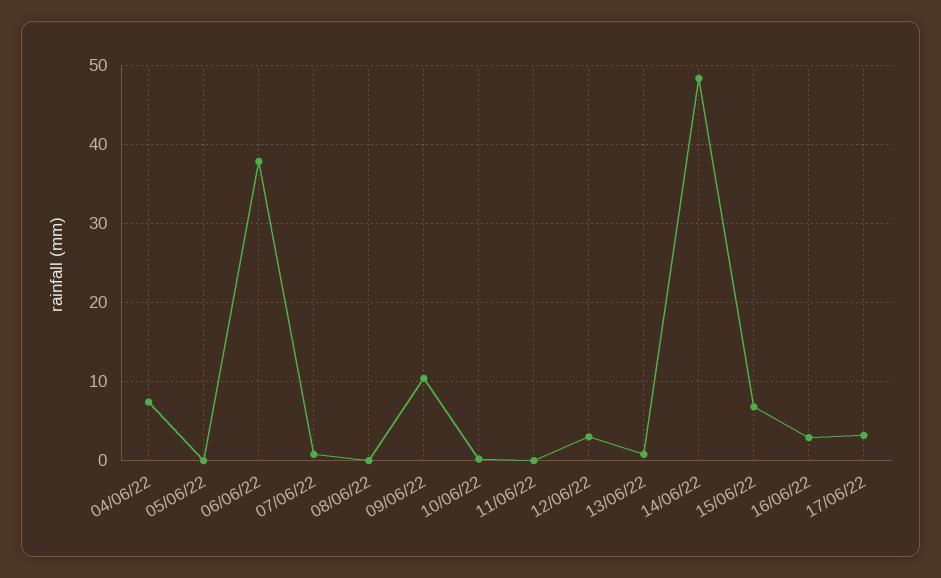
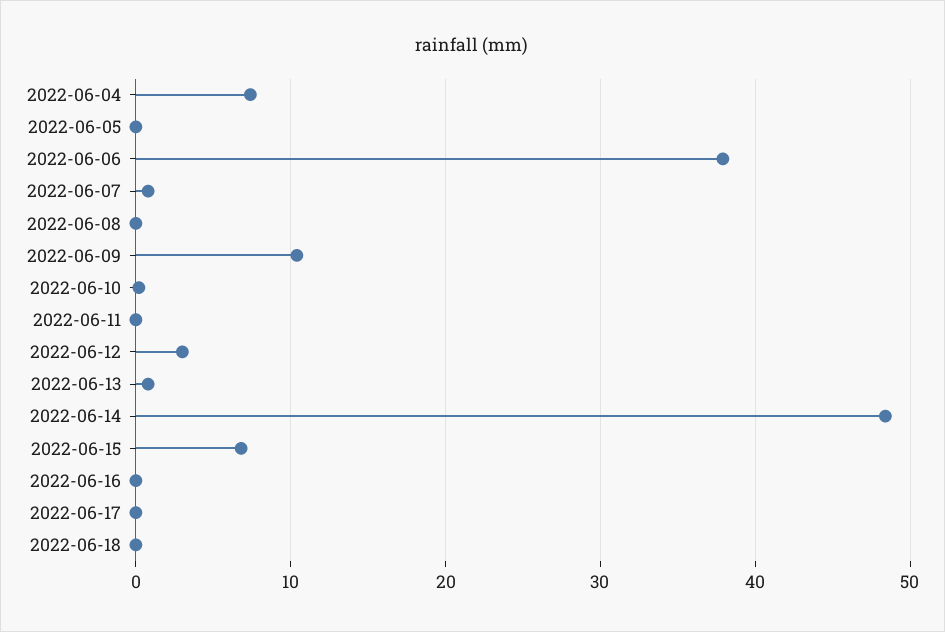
16/06/22: 3 -> 0
17/06/22: 3 -> 0
2022-06-18: none -> 0

